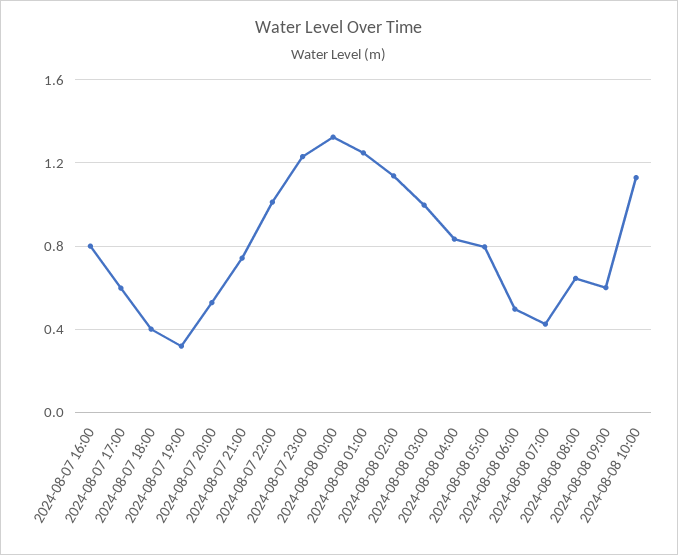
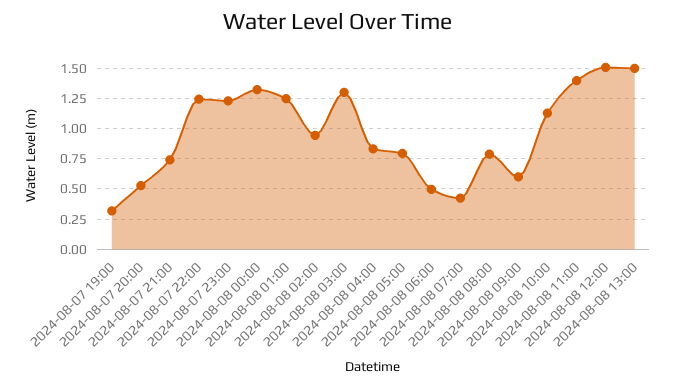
2024-08-07 16:00: 0.8 -> none
2024-08-07 17:00: 0.6 -> none
2024-08-07 18:00: 0.4 -> none
2024-08-07 22:00: 1 -> 1.25
2024-08-08 02:00: 1.15 -> 0.95
2024-08-08 03:00: 1 -> 1.3
2024-08-08 08:00: 0.65 -> 0.8
2024-08-08 11:00: none -> 1.4
2024-08-08 12:00: none -> 1.5
2024-08-08 13:00: none -> 1.5

